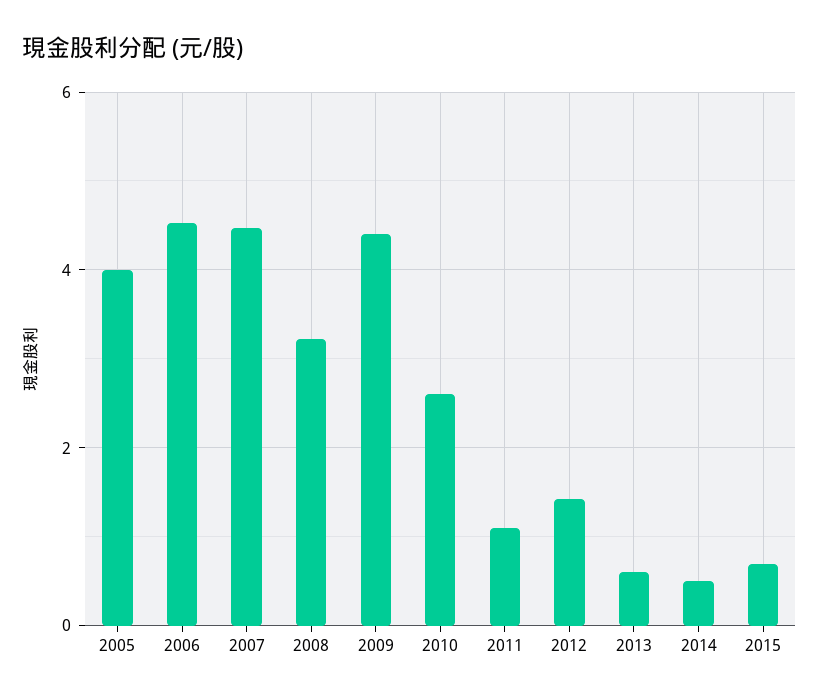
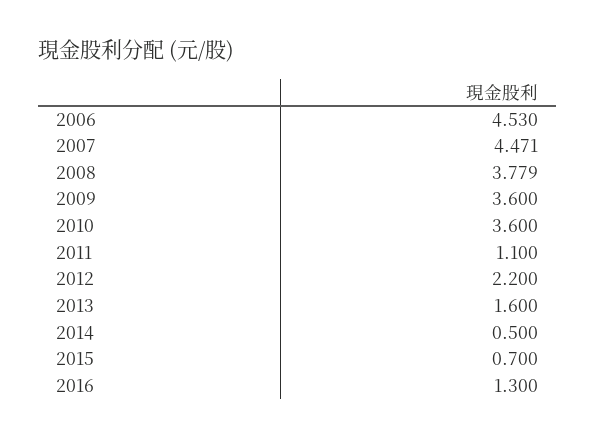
2005: 4 -> none
2008: 3.2 -> 3.779
2009: 4.4 -> 3.6
2010: 2.6 -> 3.6
2012: 1.4 -> 2.2
2013: 0.6 -> 1.6
2016: none -> 1.3

